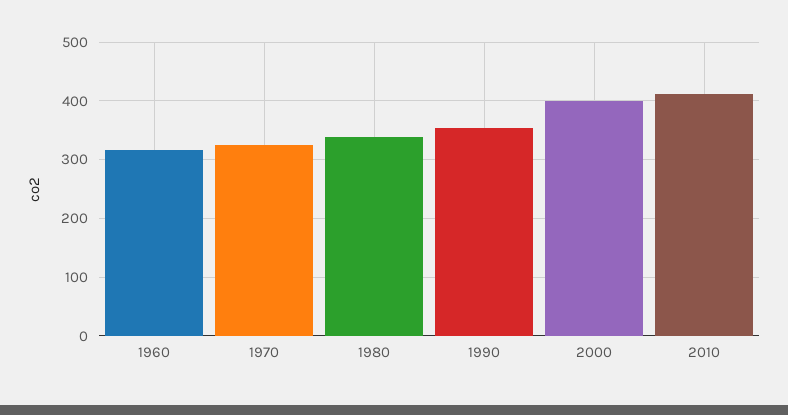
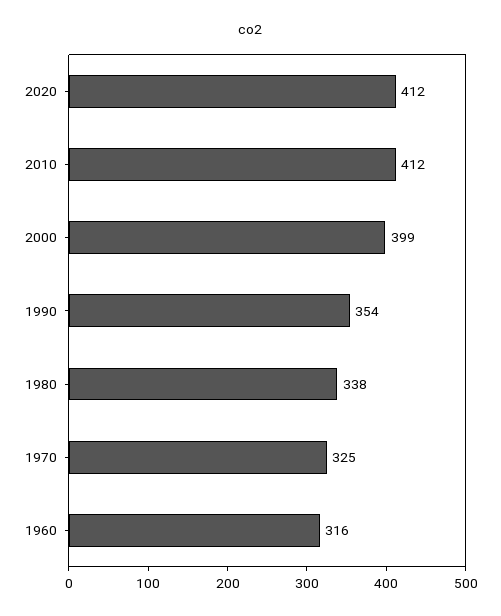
2020: none -> 412

